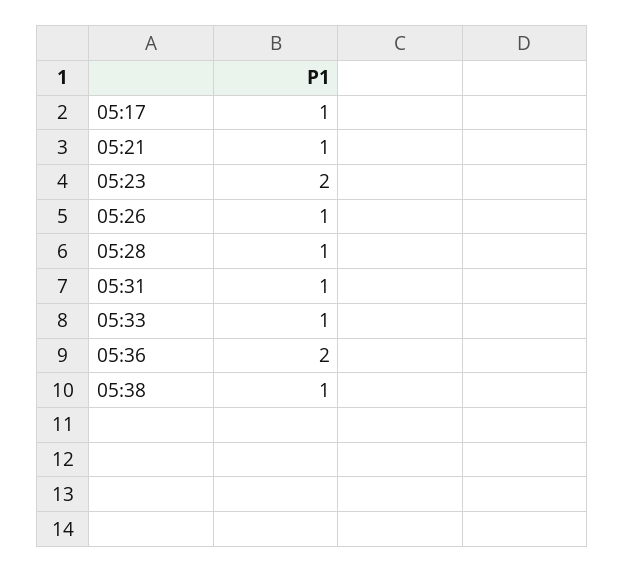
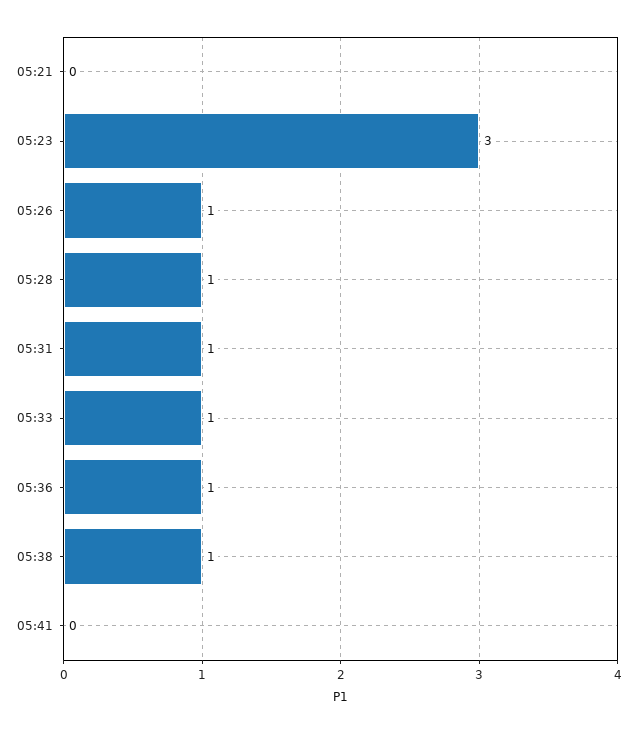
05:17: 1 -> none
05:21: 1 -> 0
05:23: 2 -> 3
05:36: 2 -> 1
05:41: none -> 0

